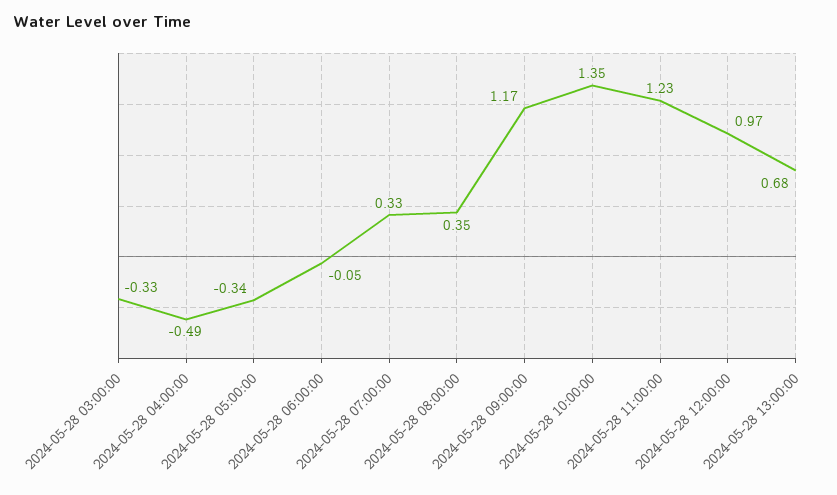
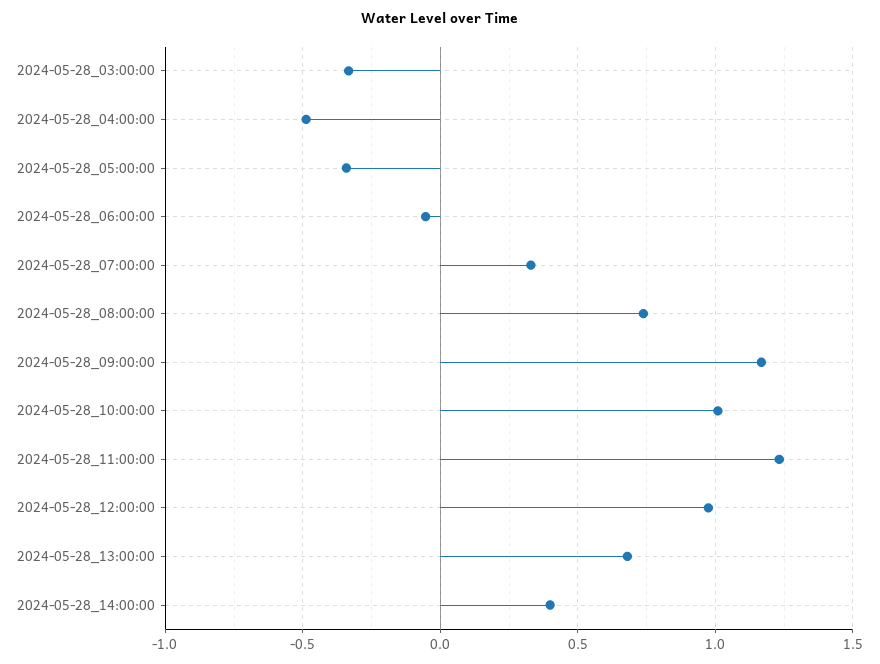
2024-05-28 08:00:00: 0.35 -> 0.75
2024-05-28 10:00:00: 1.35 -> 1
2024-05-28_14:00:00: none -> 0.4

